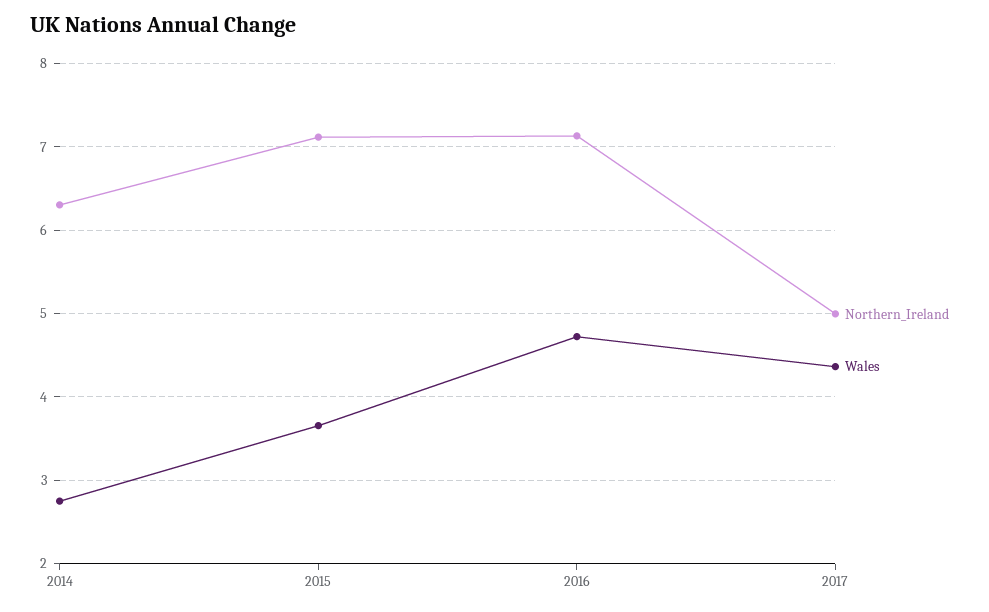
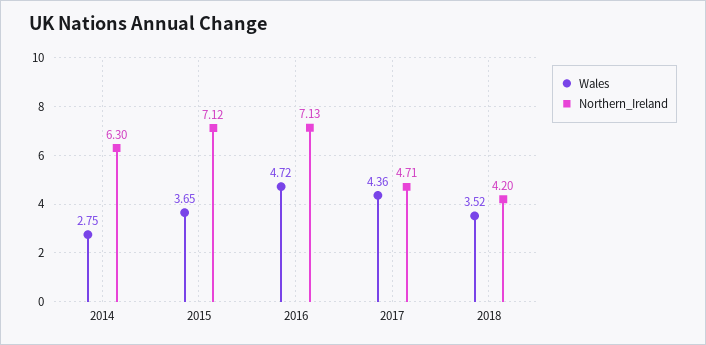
Northern_Ireland, 2017: 5 -> 4.71
Wales, 2018: none -> 3.52
Northern_Ireland, 2018: none -> 4.2

